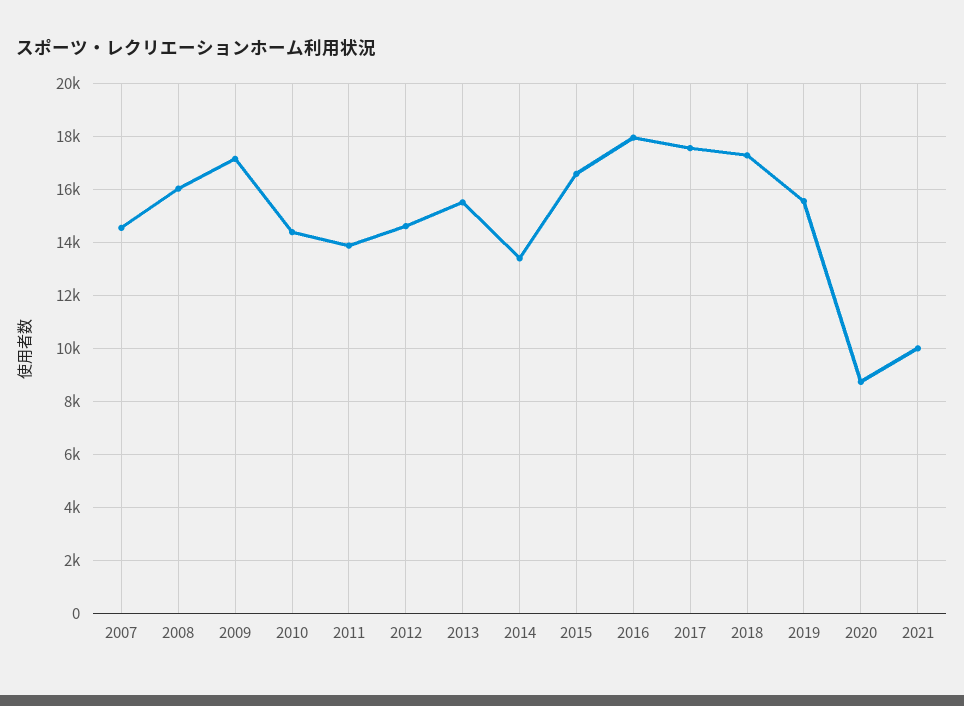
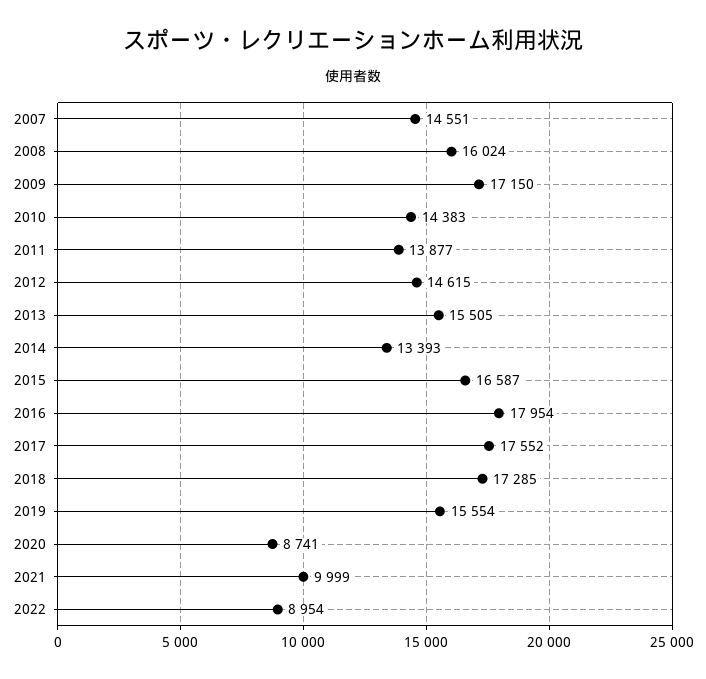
2022: none -> 8954

